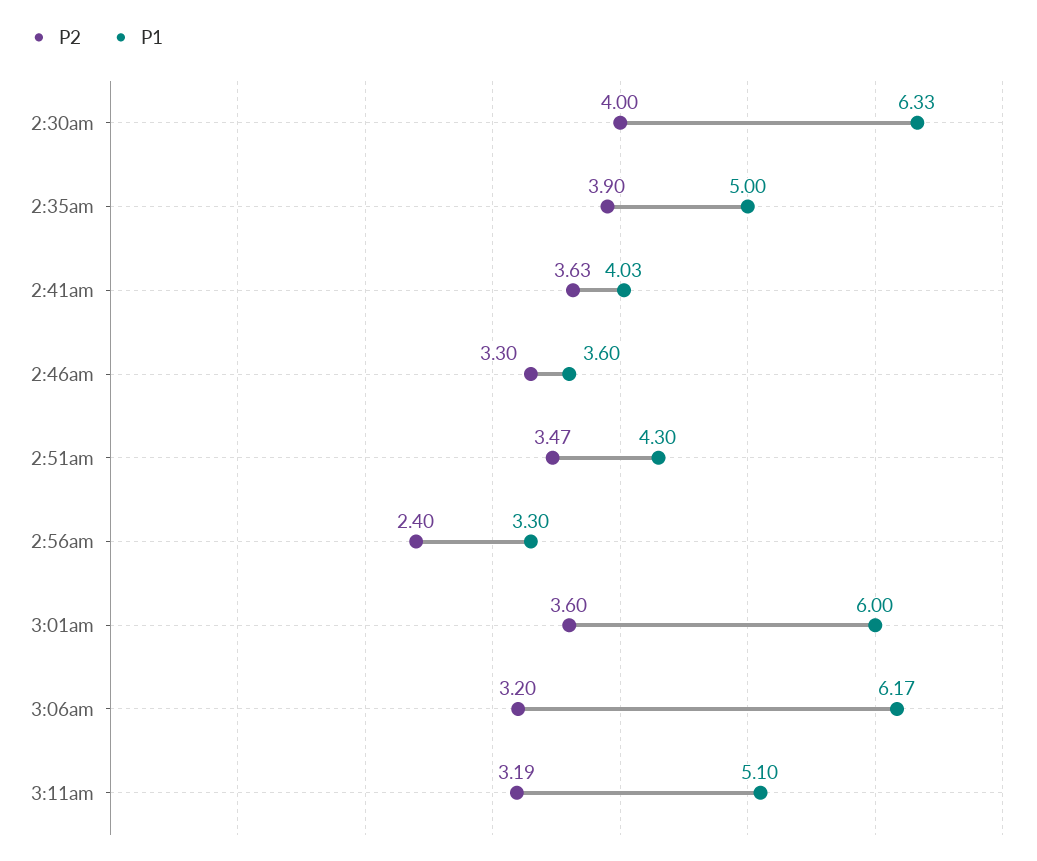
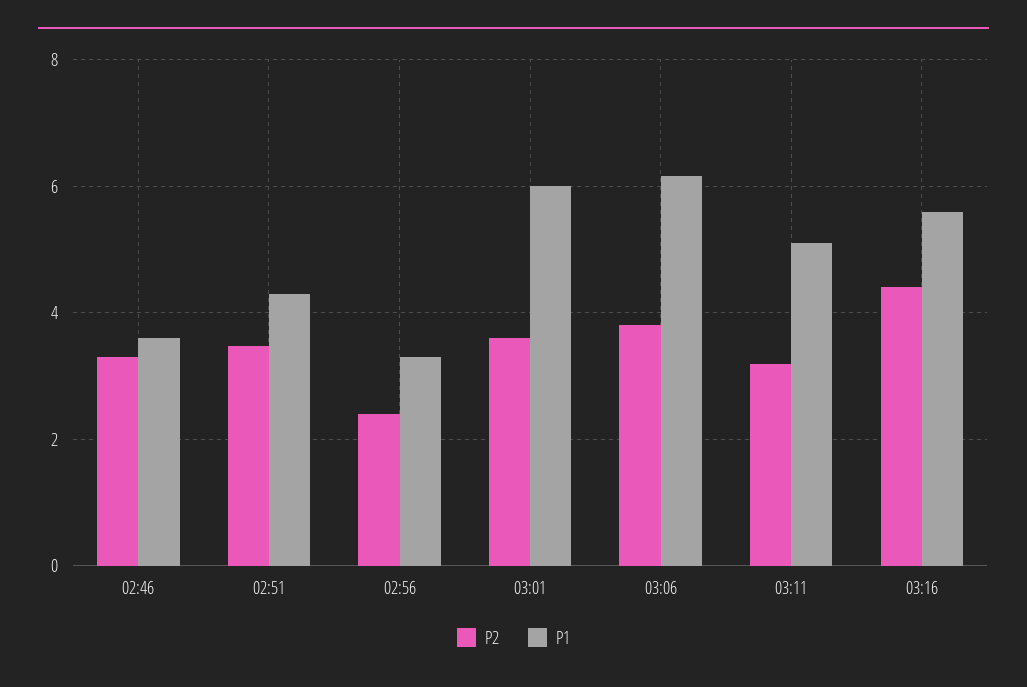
P2, 2:30am: 4 -> none
P1, 2:30am: 6.33 -> none
P2, 2:35am: 3.9 -> none
P1, 2:35am: 5 -> none
P2, 2:41am: 3.63 -> none
P1, 2:41am: 4.03 -> none
P2, 3:06am: 3.2 -> 3.8
P2, 03:16: none -> 4.4
P1, 03:16: none -> 5.6

